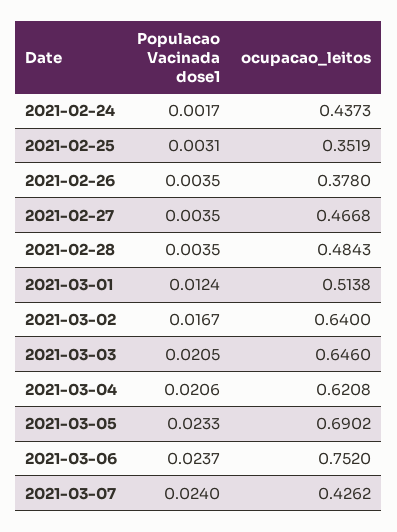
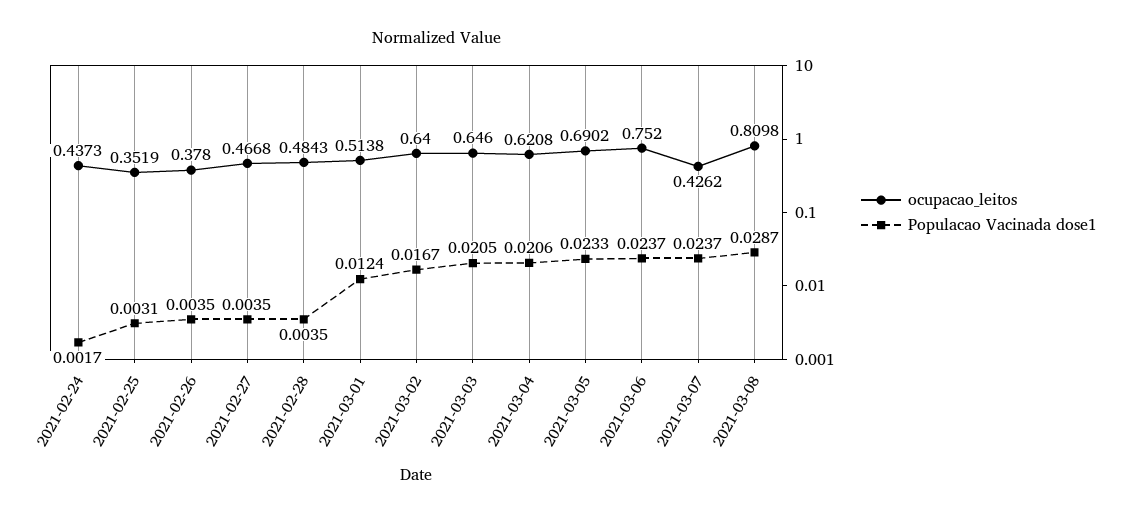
Populacao Vacinada dose1, 2021-03-07: 0.024 -> 0.0237
ocupacao_leitos, 2021-03-08: none -> 0.8098
Populacao Vacinada dose1, 2021-03-08: none -> 0.0287

